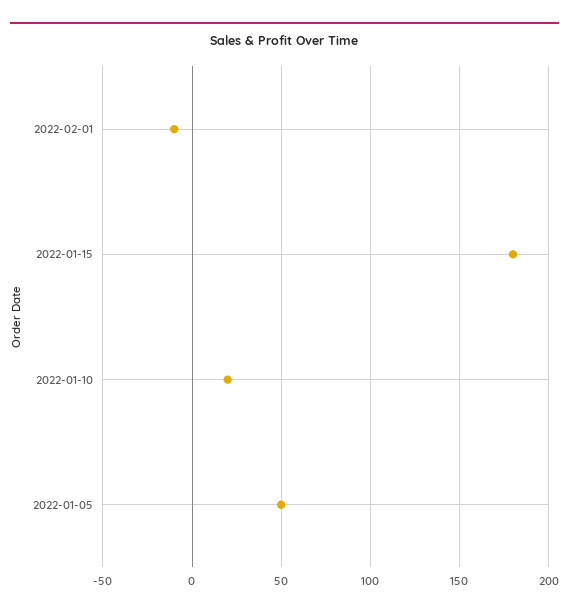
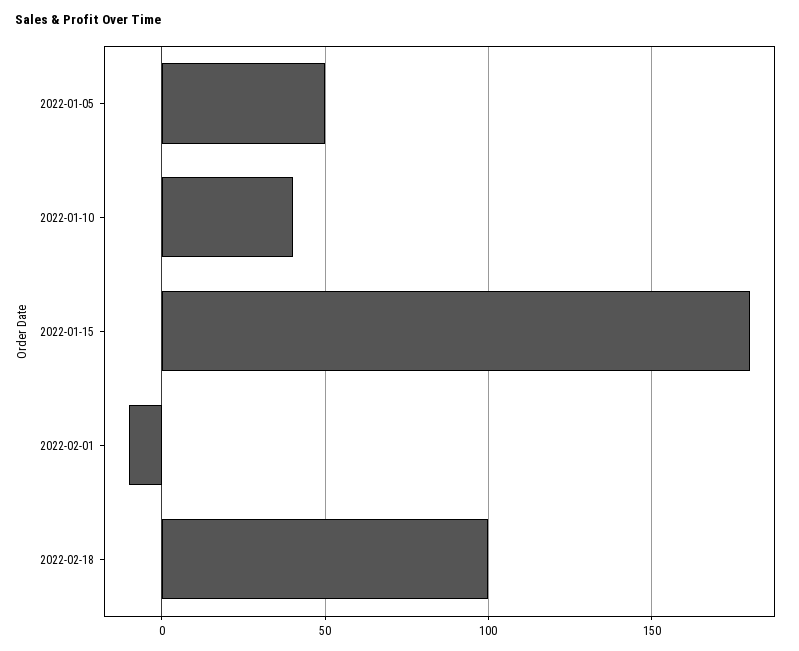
2022-01-10: 20 -> 40
2022-02-18: none -> 100

